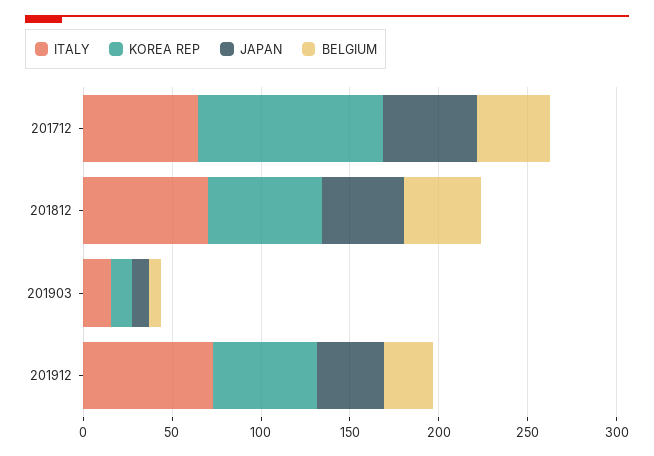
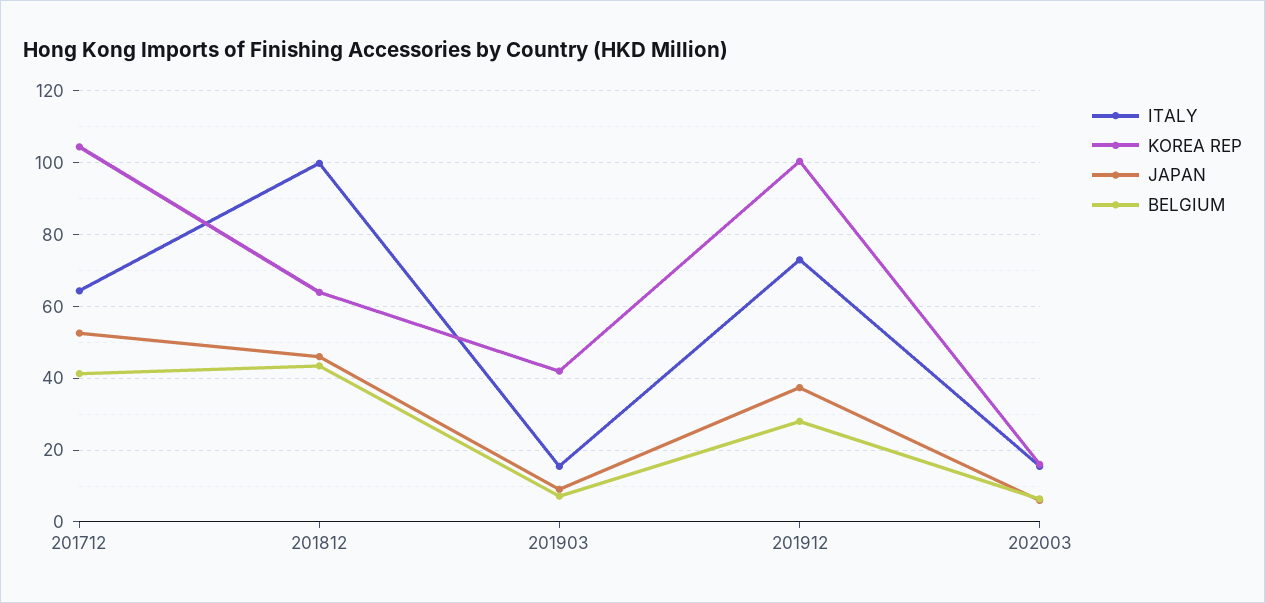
ITALY, 201812: 70 -> 100
KOREA REP, 201903: 10 -> 42
KOREA REP, 201912: 60 -> 100
ITALY, 202003: none -> 16
KOREA REP, 202003: none -> 16
JAPAN, 202003: none -> 6
BELGIUM, 202003: none -> 6

